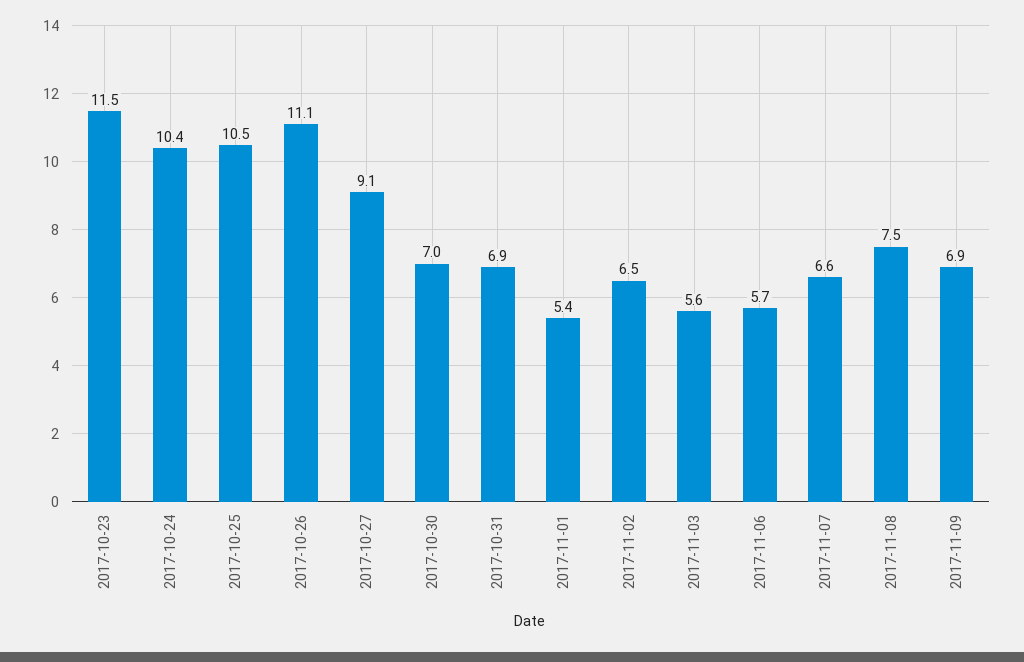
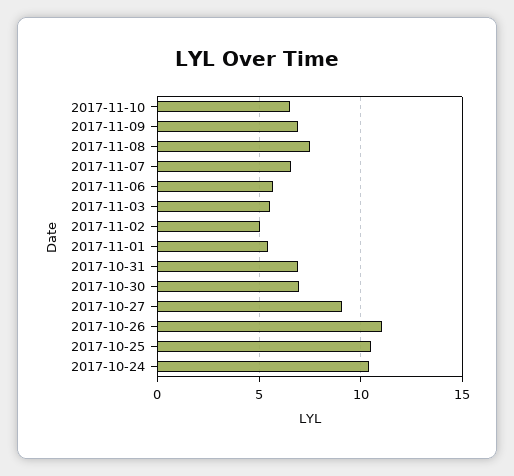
2017-10-23: 11.5 -> none
2017-11-02: 6.5 -> 5
2017-11-10: none -> 6.5

